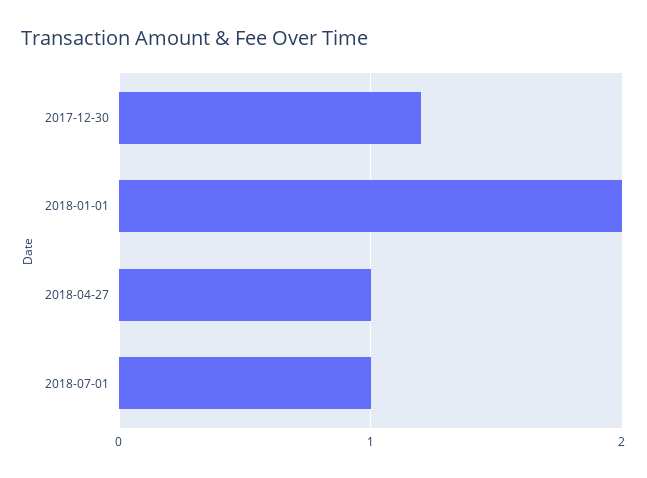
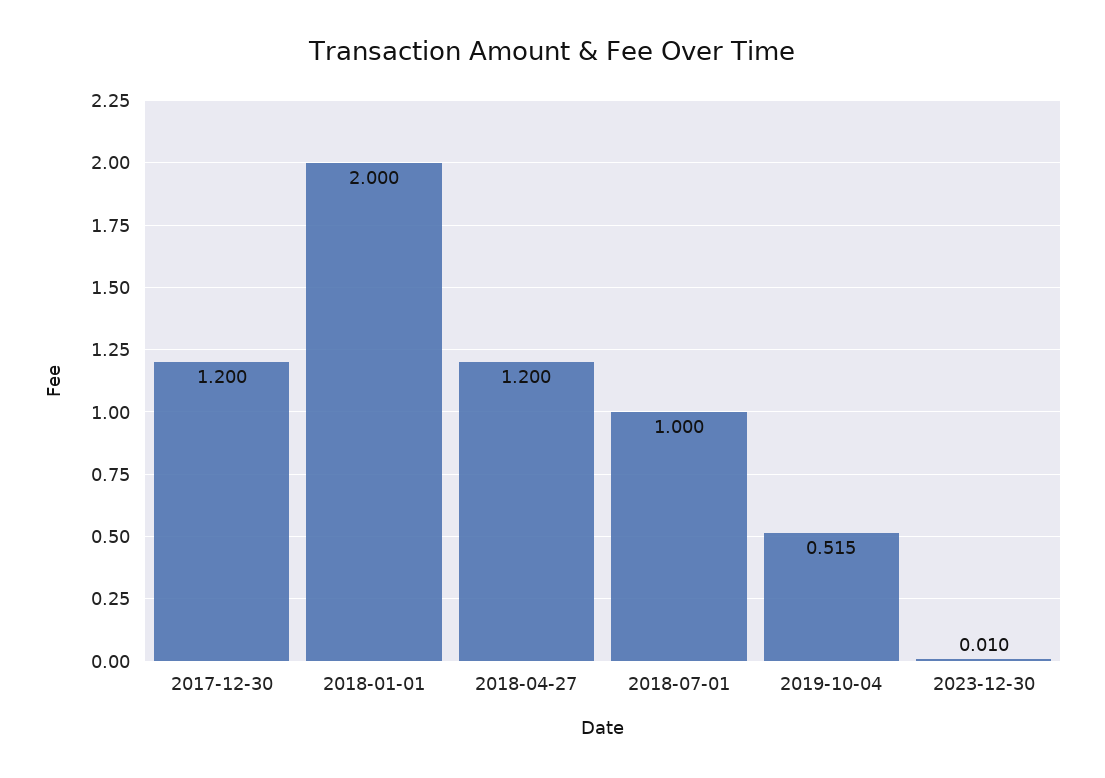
2018-04-27: 1 -> 1.2
2019-10-04: none -> 0.515
2023-12-30: none -> 0.01

